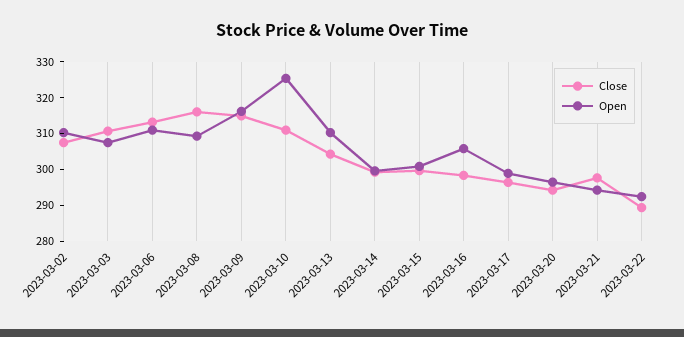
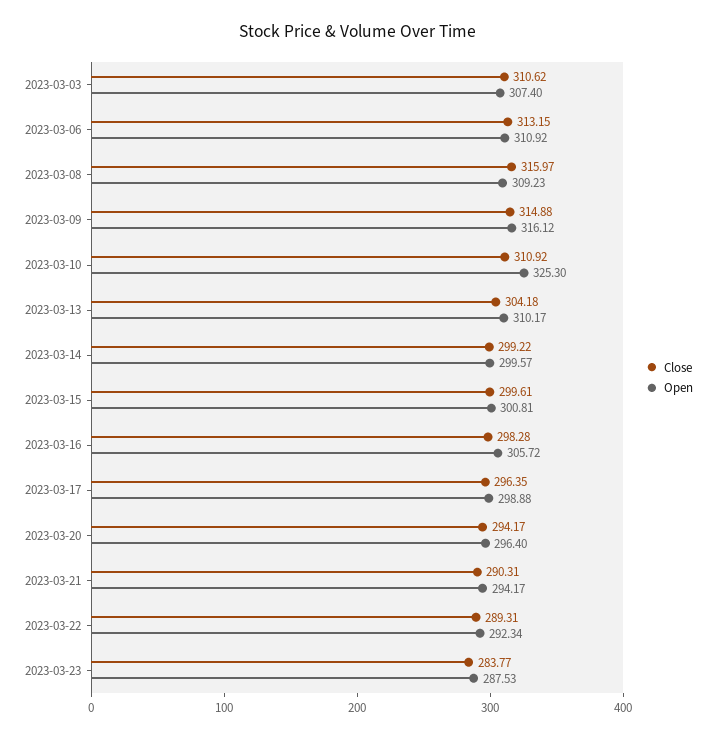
Close, 2023-03-02: 307.5 -> none
Open, 2023-03-02: 310 -> none
Close, 2023-03-21: 297.5 -> 290.31
Close, 2023-03-23: none -> 283.77
Open, 2023-03-23: none -> 287.53

